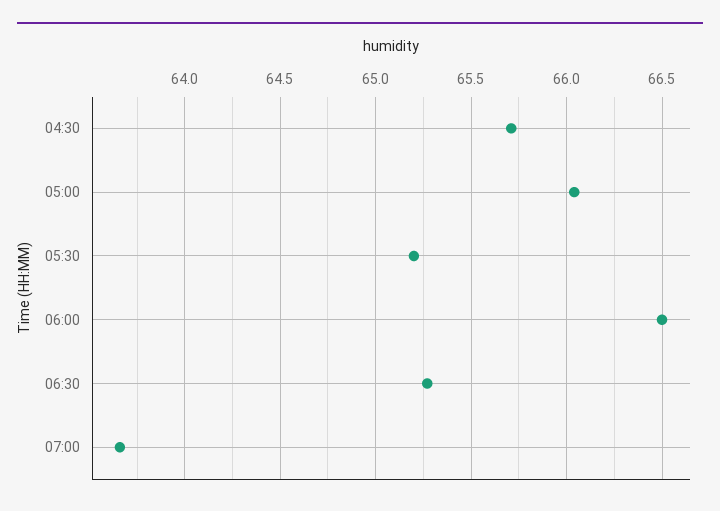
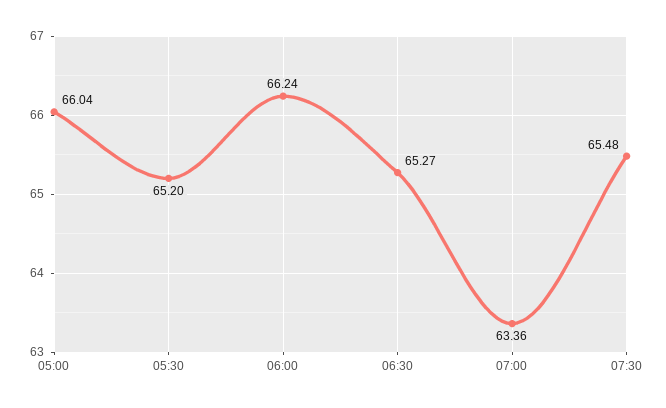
04:30: 65.7 -> none
06:00: 66.5 -> 66.24
07:00: 63.65 -> 63.36
07:30: none -> 65.48

